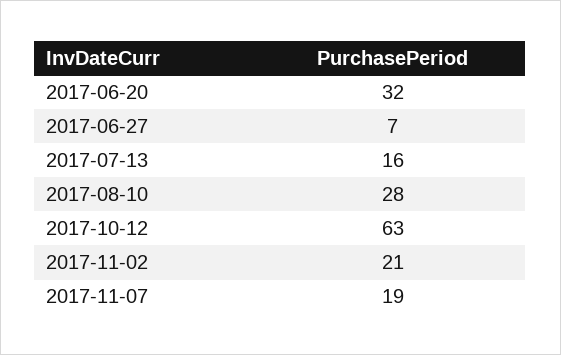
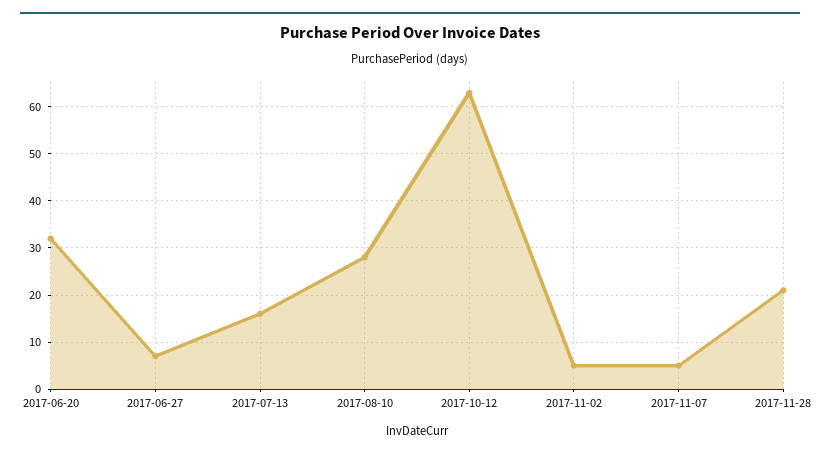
2017-11-02: 21 -> 5
2017-11-07: 19 -> 5
2017-11-28: none -> 20

